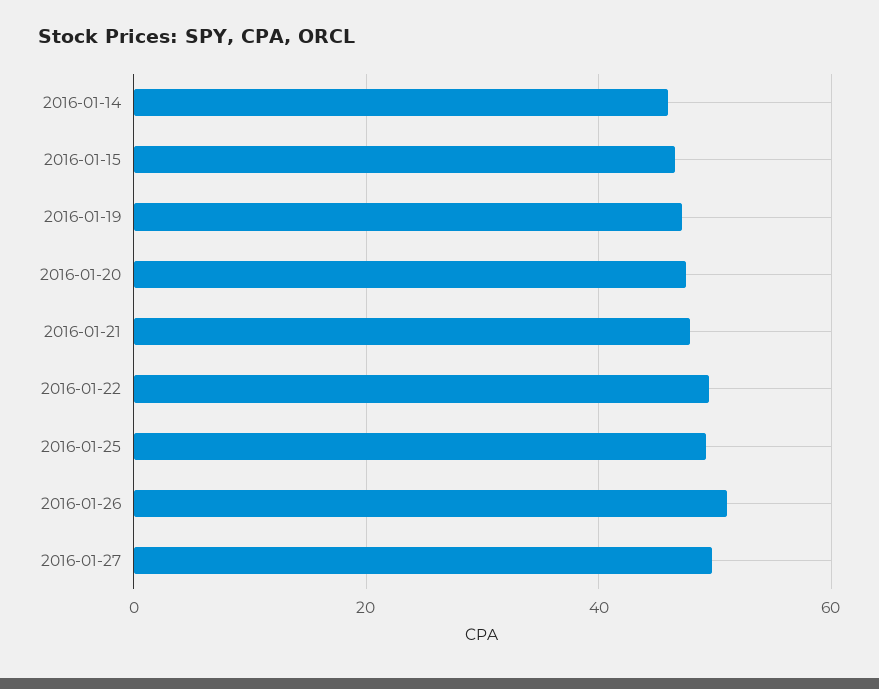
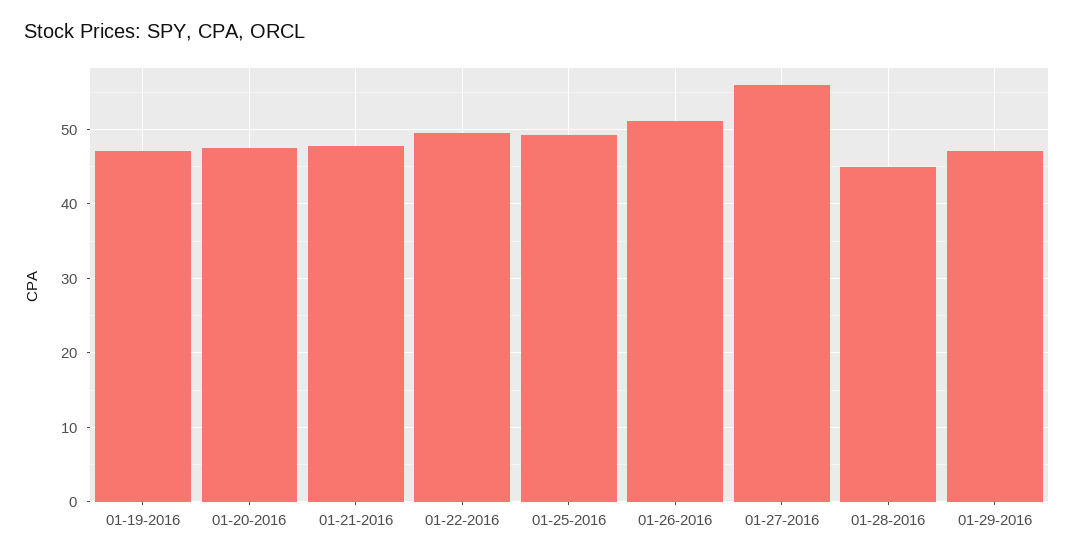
2016-01-14: 46 -> none
2016-01-15: 46 -> none
2016-01-27: 50 -> 56
01-28-2016: none -> 45
01-29-2016: none -> 47

